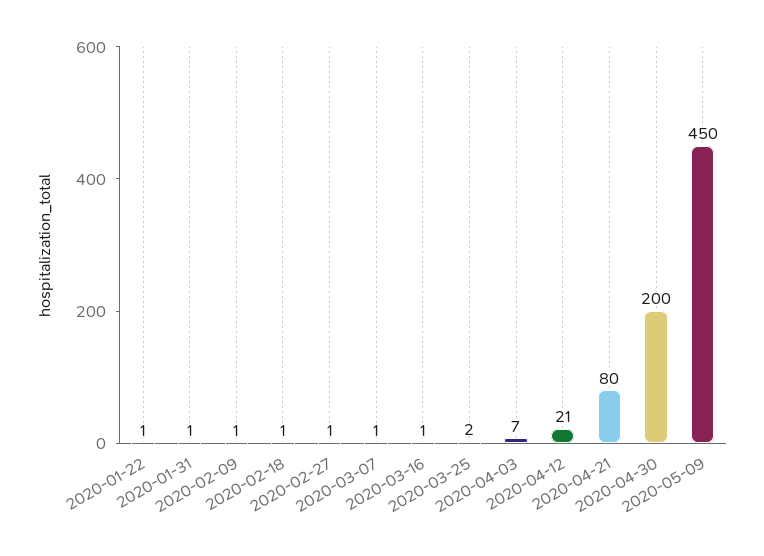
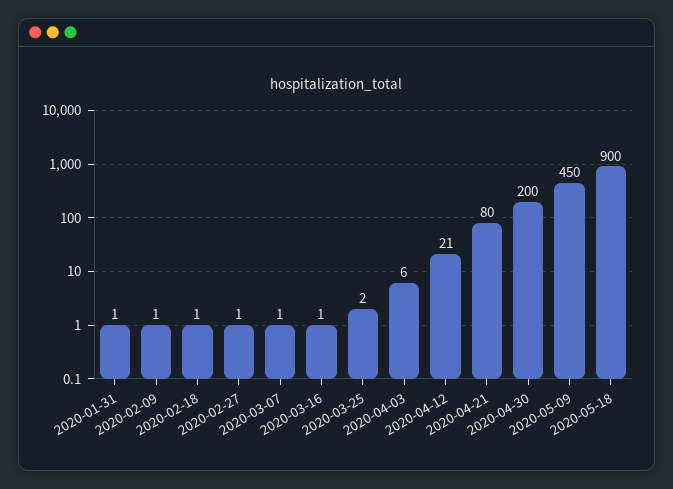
2020-01-22: 1 -> none
2020-04-03: 7 -> 6
2020-05-18: none -> 900

